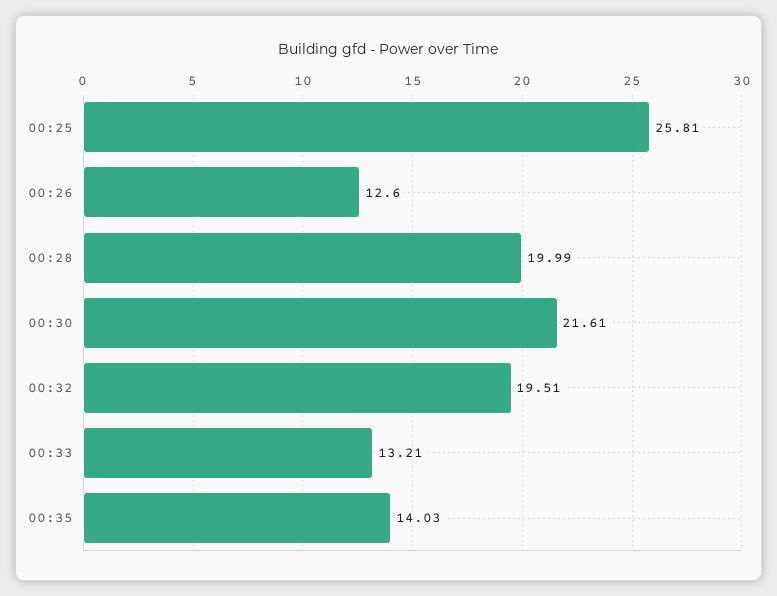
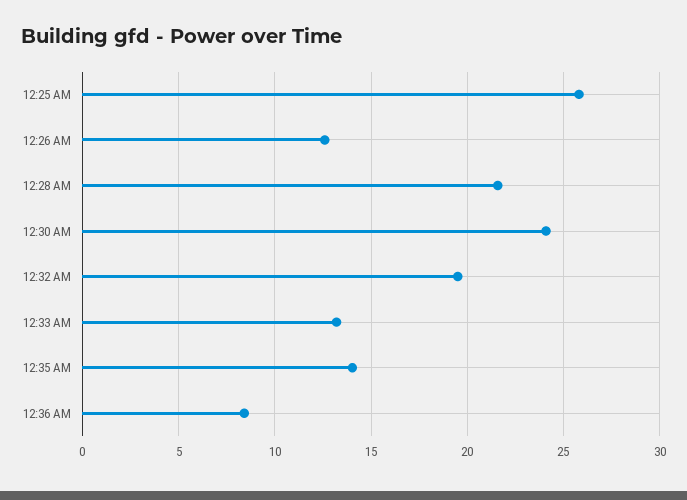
00:28: 19.99 -> 21.5
00:30: 21.61 -> 24
12:36 AM: none -> 8.5

